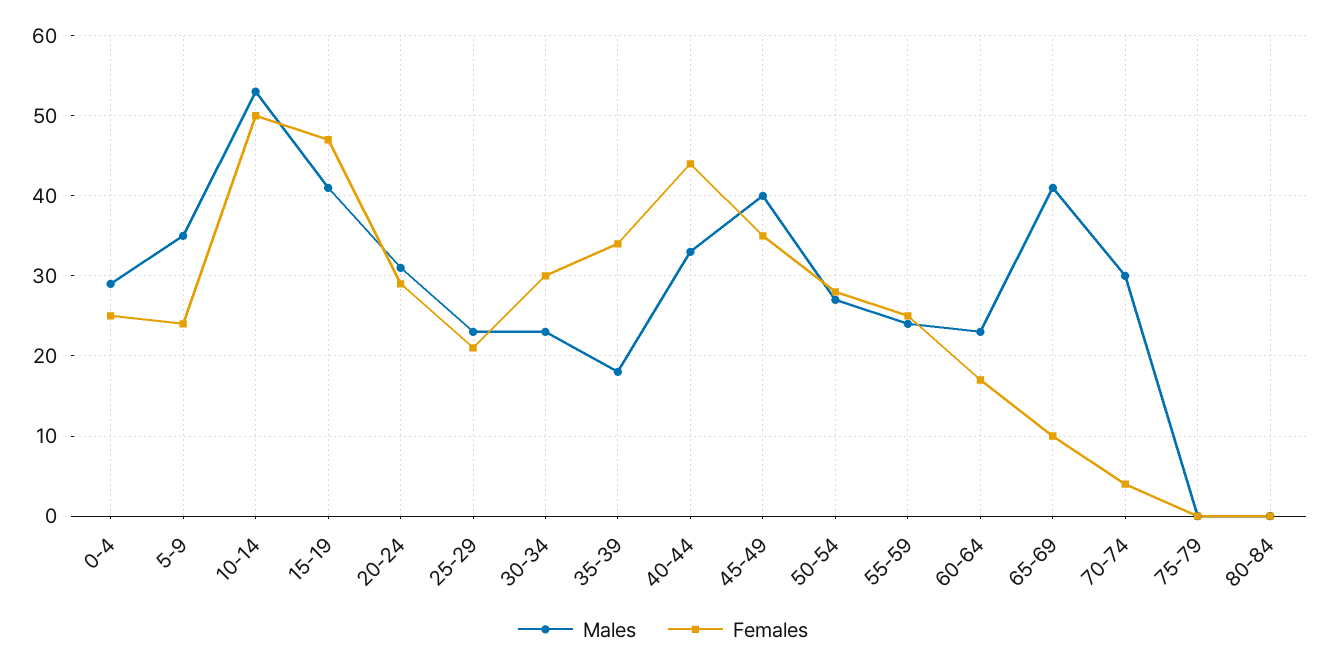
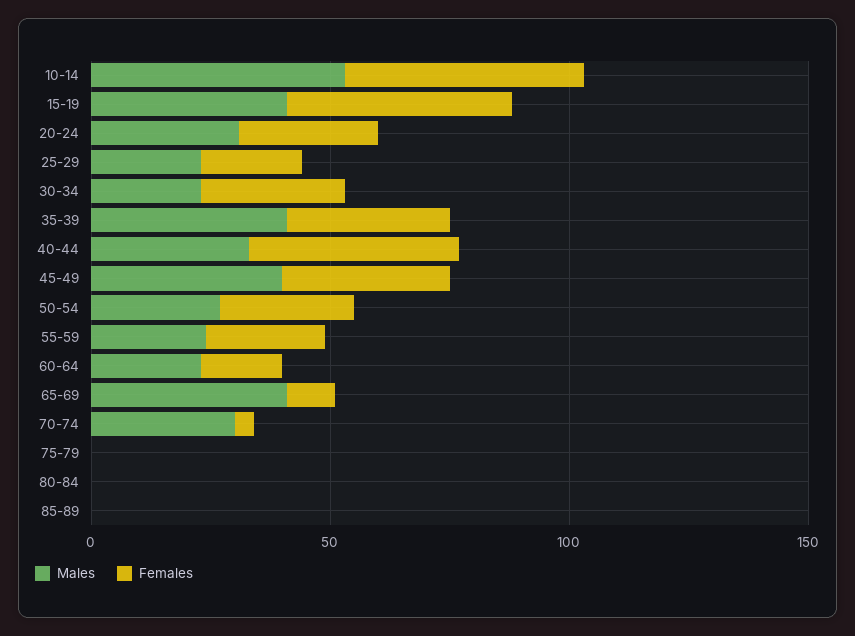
Males, 0-4: 29 -> none
Females, 0-4: 25 -> none
Males, 5-9: 35 -> none
Females, 5-9: 24 -> none
Males, 35-39: 18 -> 40
Males, 85-89: none -> 0
Females, 85-89: none -> 0

